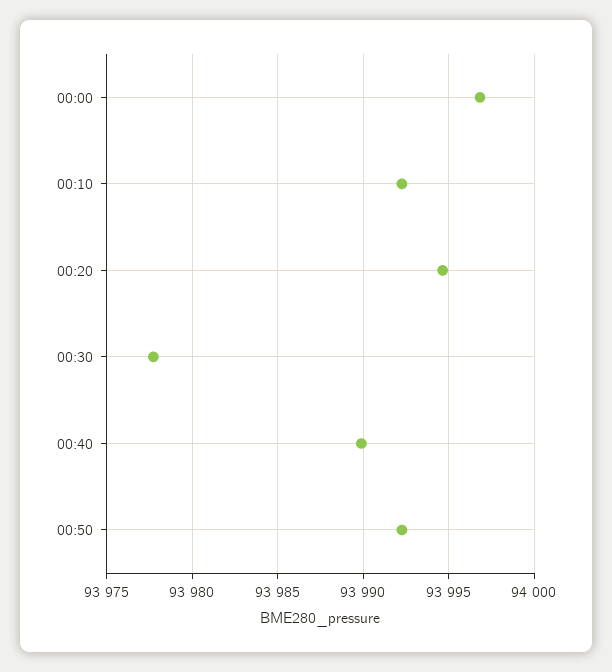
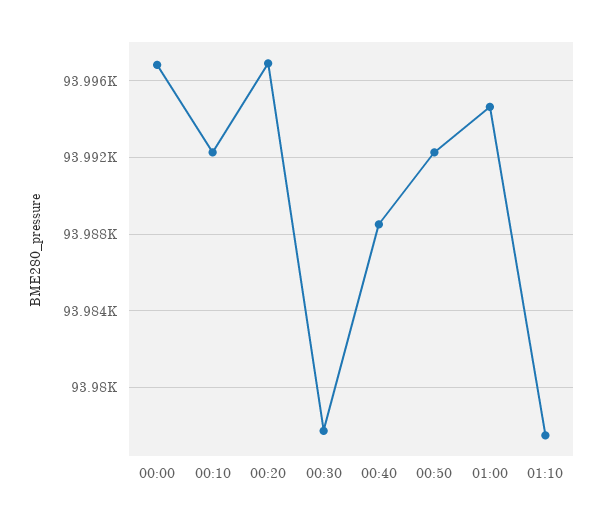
00:20: 93994.5 -> 93997
00:40: 93990 -> 93988.5
01:00: none -> 93994.5
01:10: none -> 93977.5

